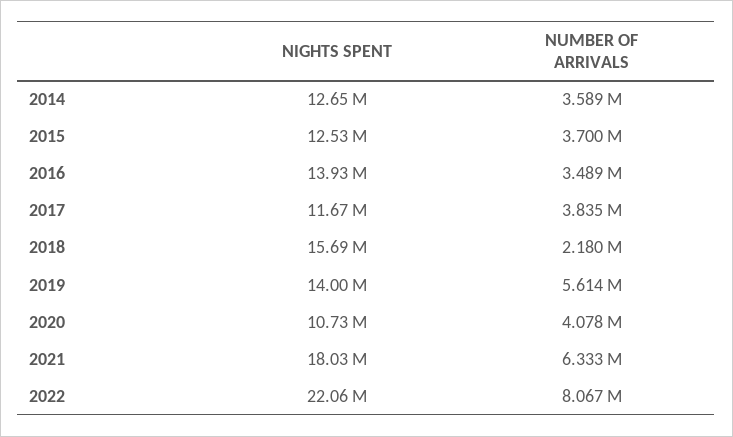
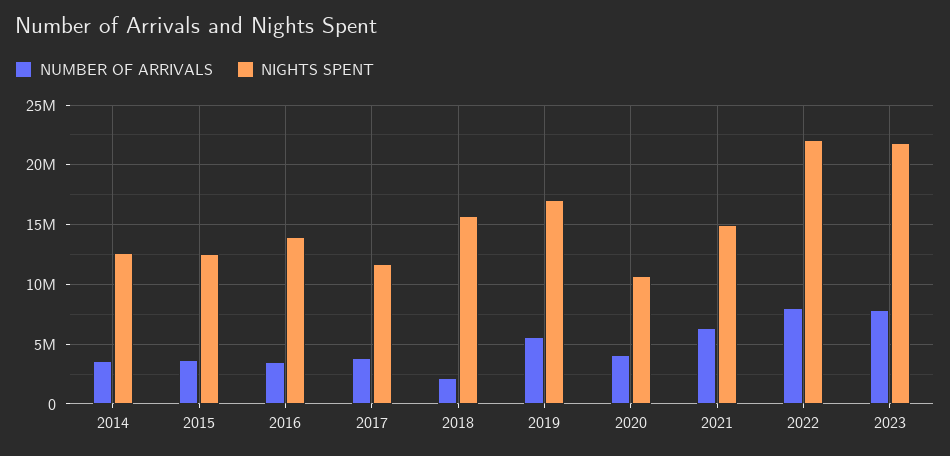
NIGHTS SPENT, 2019: 14000000 -> 17000000
NIGHTS SPENT, 2021: 18030000 -> 15000000
NUMBER OF ARRIVALS, 2023: none -> 8000000
NIGHTS SPENT, 2023: none -> 22000000

